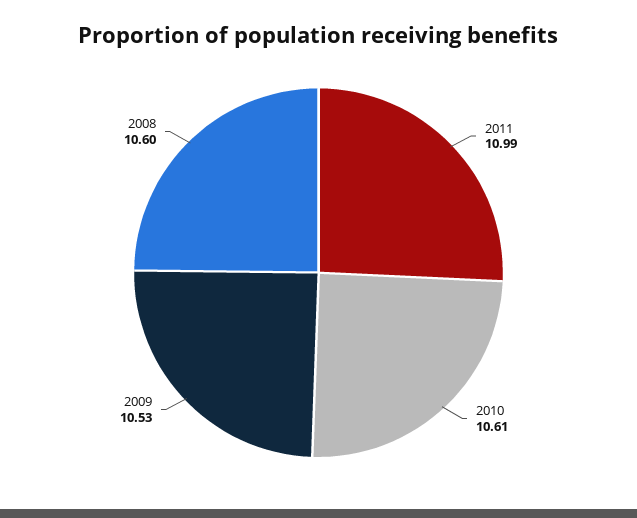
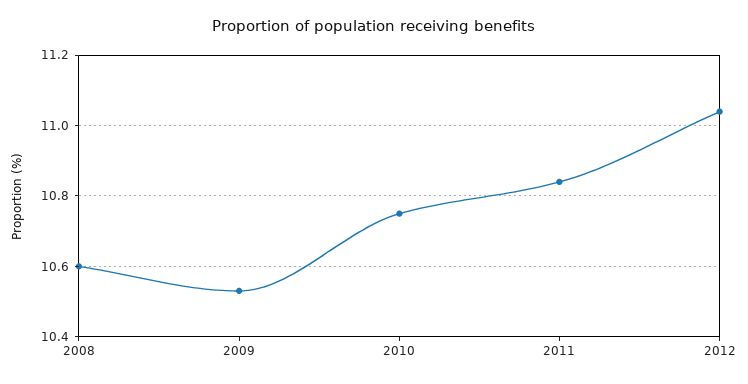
2011: 10.99 -> 10.85
2010: 10.61 -> 10.75
2012: none -> 11.05

